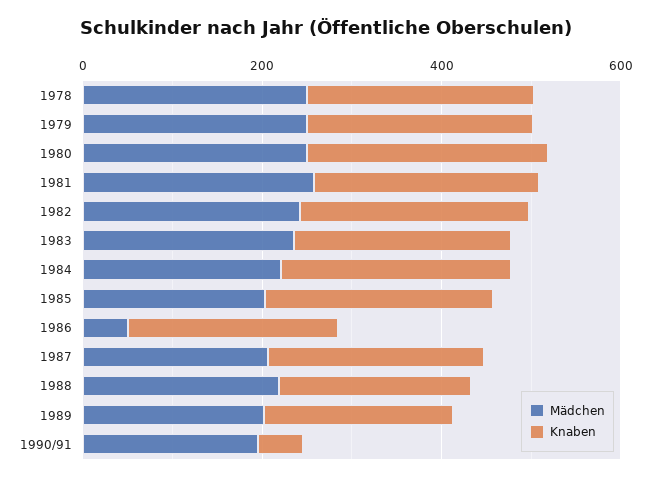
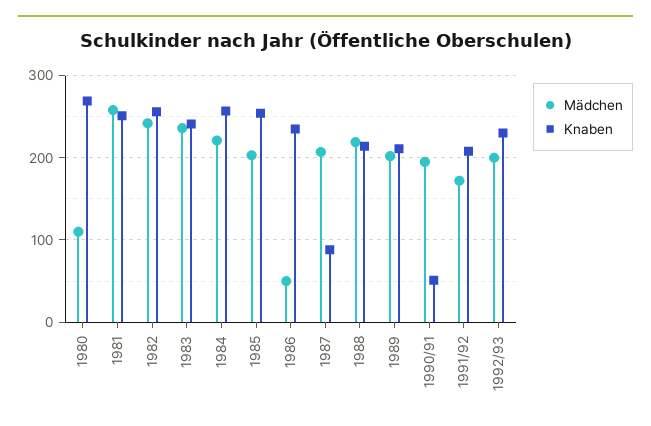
Mädchen, 1978: 250 -> none
Knaben, 1978: 250 -> none
Mädchen, 1979: 250 -> none
Knaben, 1979: 250 -> none
Mädchen, 1980: 250 -> 110
Knaben, 1987: 250 -> 90
Mädchen, 1991/92: none -> 170
Knaben, 1991/92: none -> 210
Mädchen, 1992/93: none -> 200
Knaben, 1992/93: none -> 230

